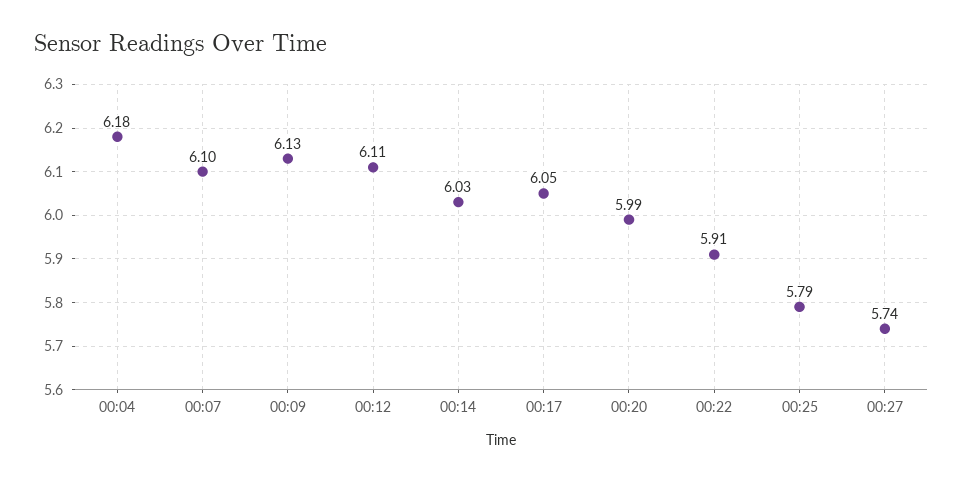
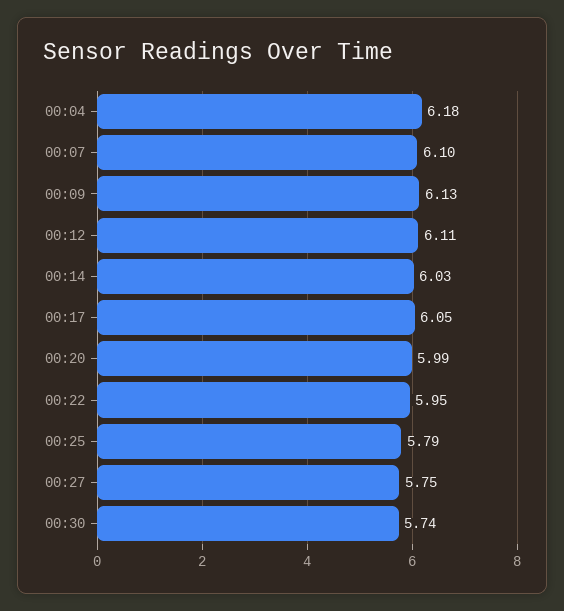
00:22: 5.91 -> 5.95
00:27: 5.74 -> 5.75
00:30: none -> 5.74

